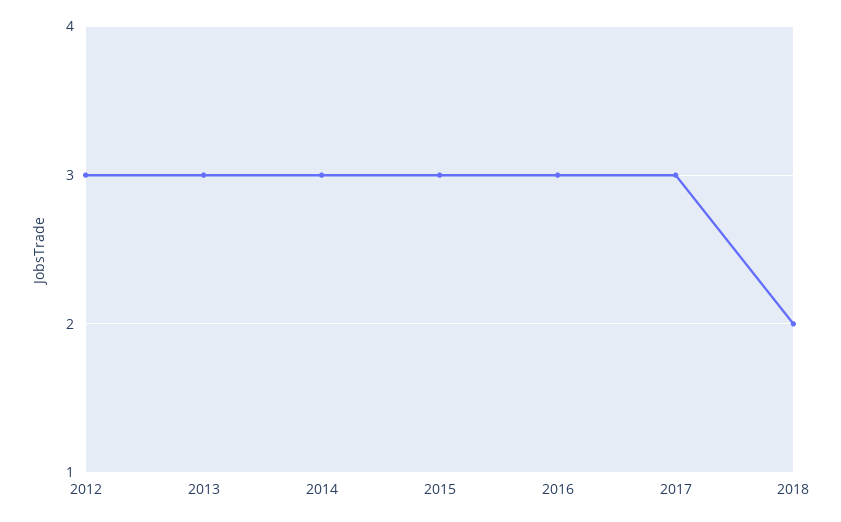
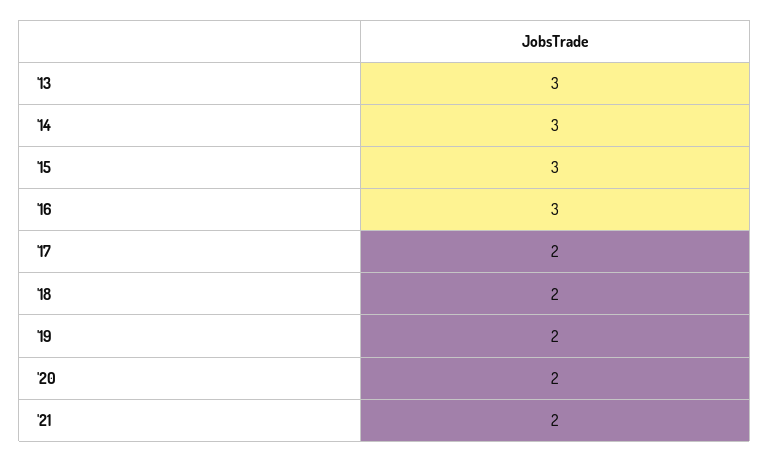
2012: 3 -> none
2017: 3 -> 2
'19: none -> 2
'20: none -> 2
'21: none -> 2

